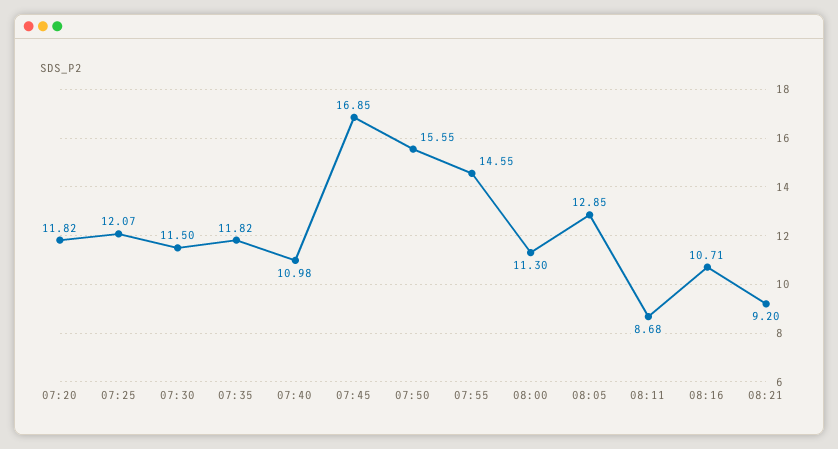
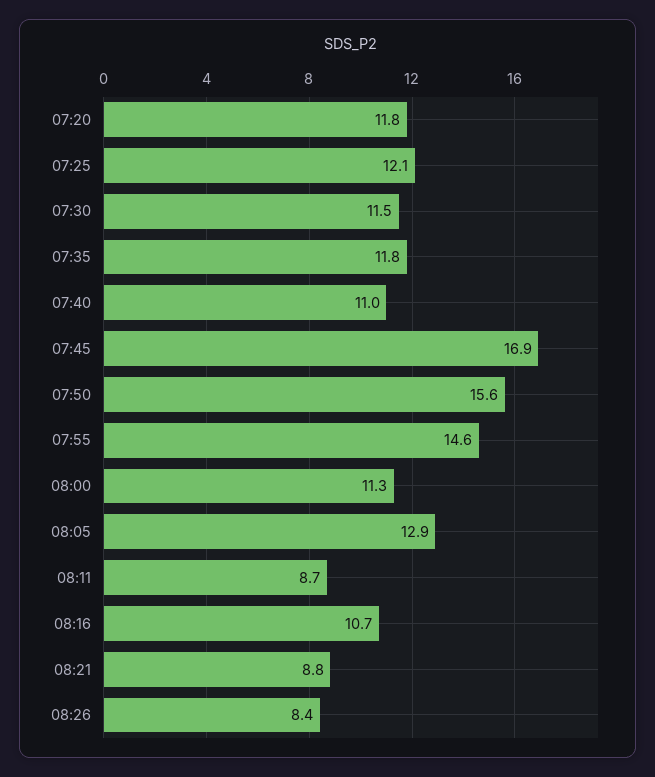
08:21: 9.2 -> 8.8
08:26: none -> 8.4

